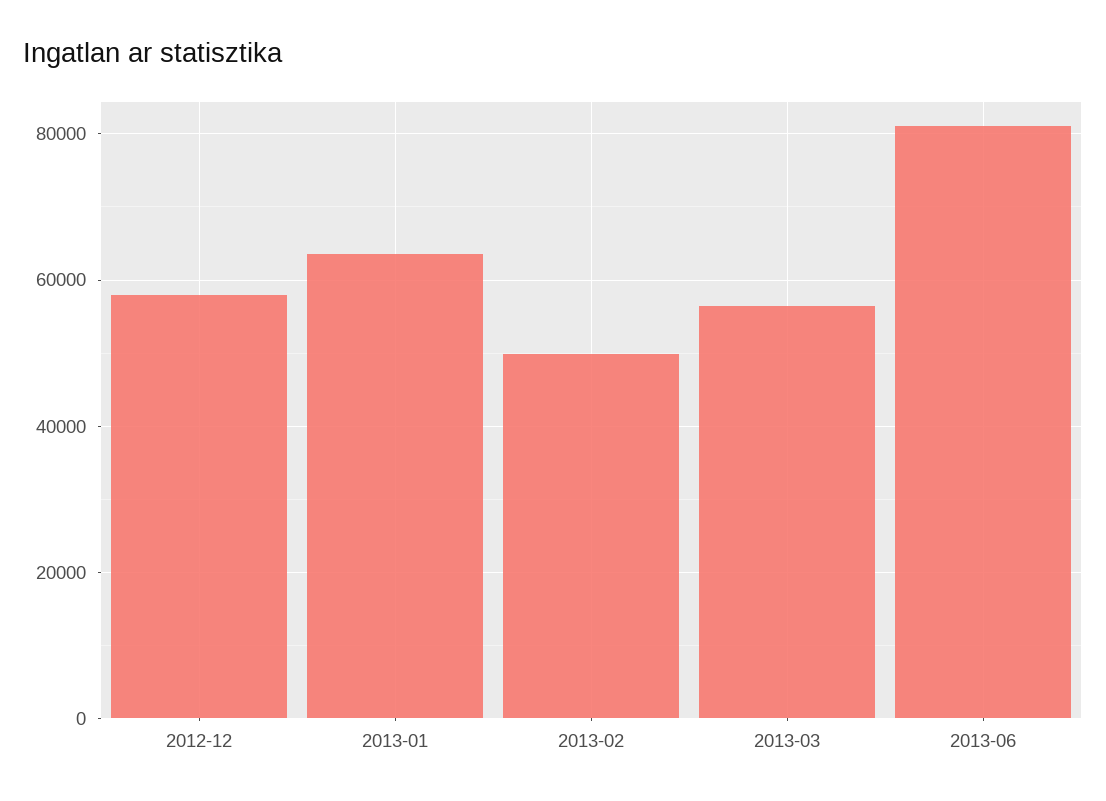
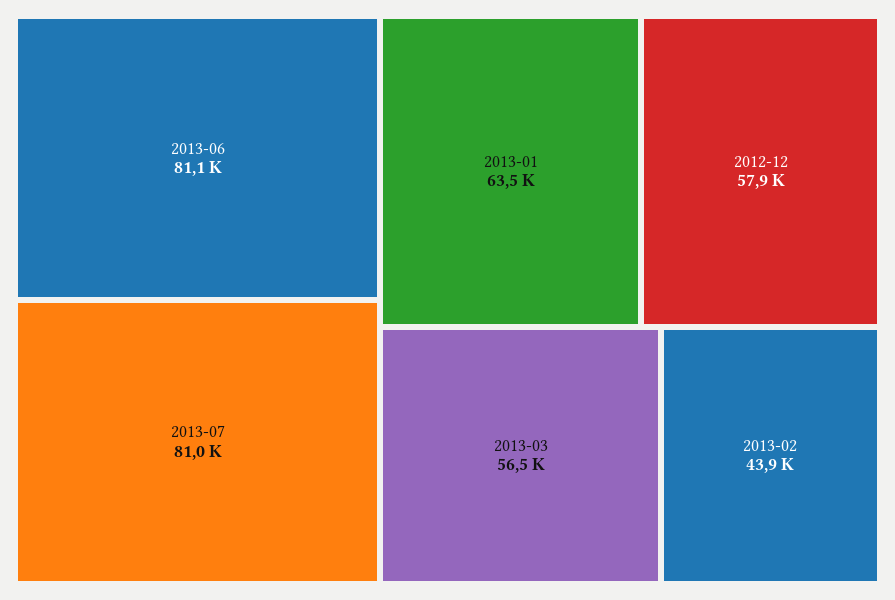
2013-02: 50000 -> 43900
2013-07: none -> 81000

